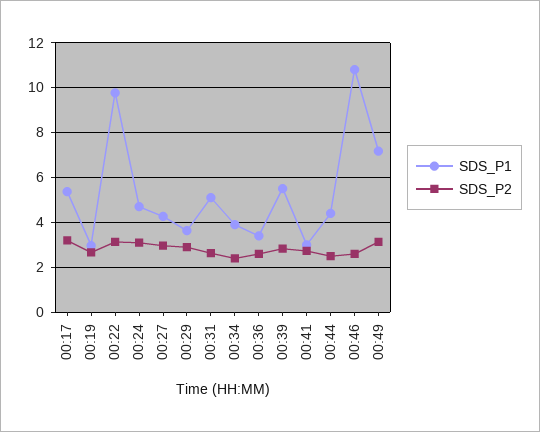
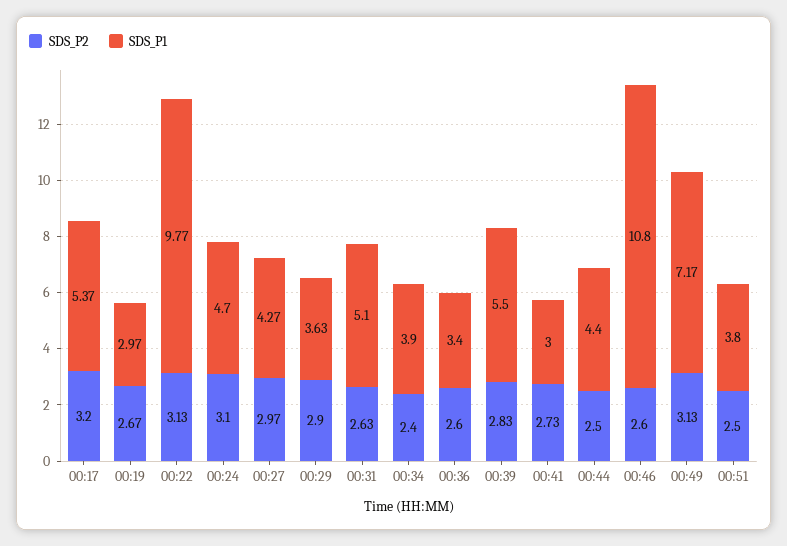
SDS_P2, 00:51: none -> 2.5
SDS_P1, 00:51: none -> 3.8

